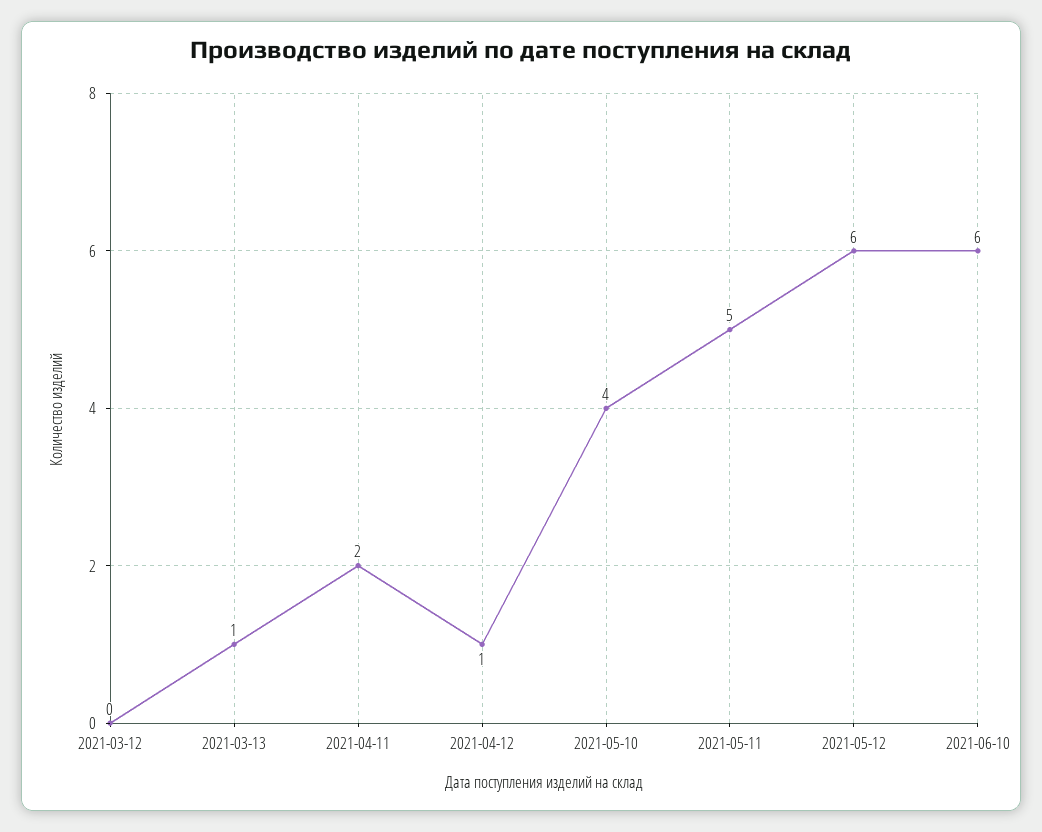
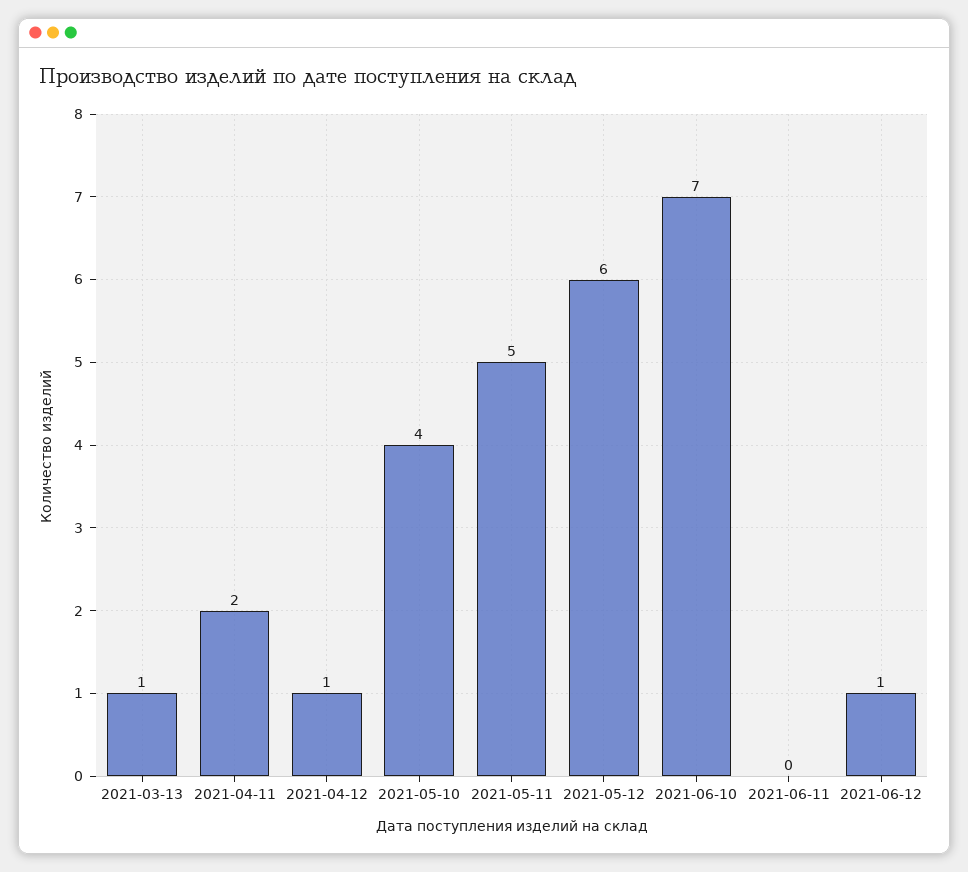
2021-03-12: 0 -> none
2021-06-10: 6 -> 7
2021-06-11: none -> 0
2021-06-12: none -> 1

